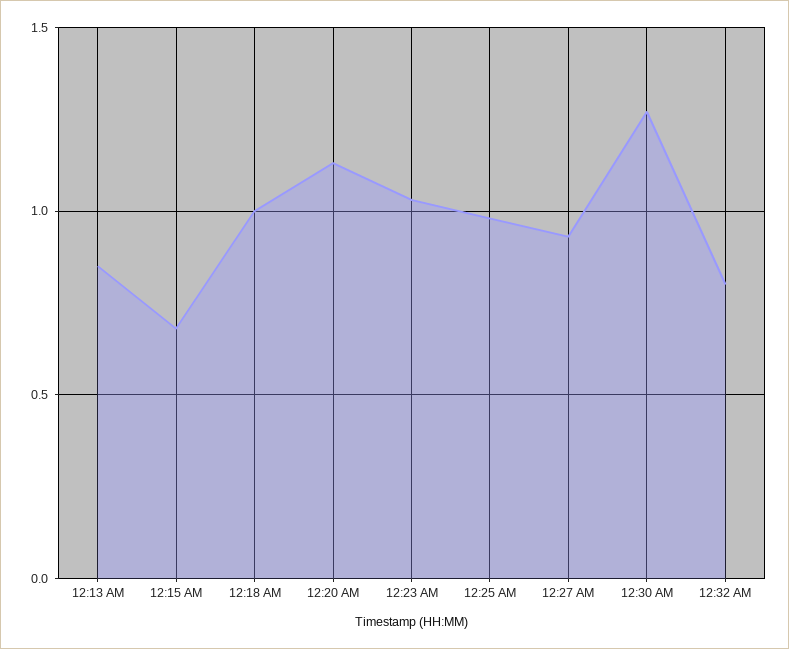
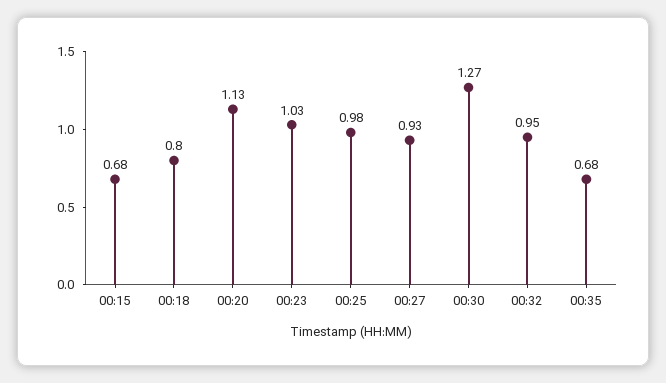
12:13 AM: 0.85 -> none
12:18 AM: 1 -> 0.8
12:32 AM: 0.8 -> 0.95
00:35: none -> 0.68

